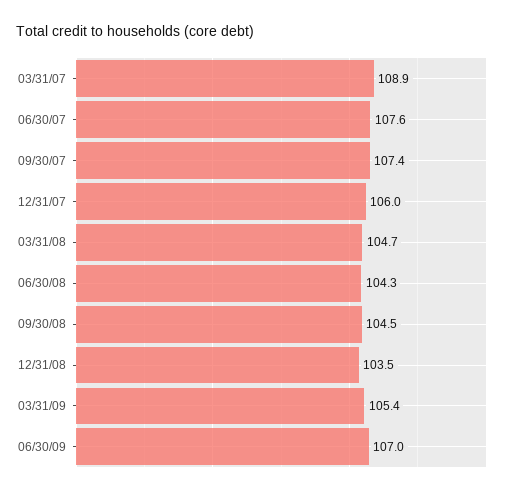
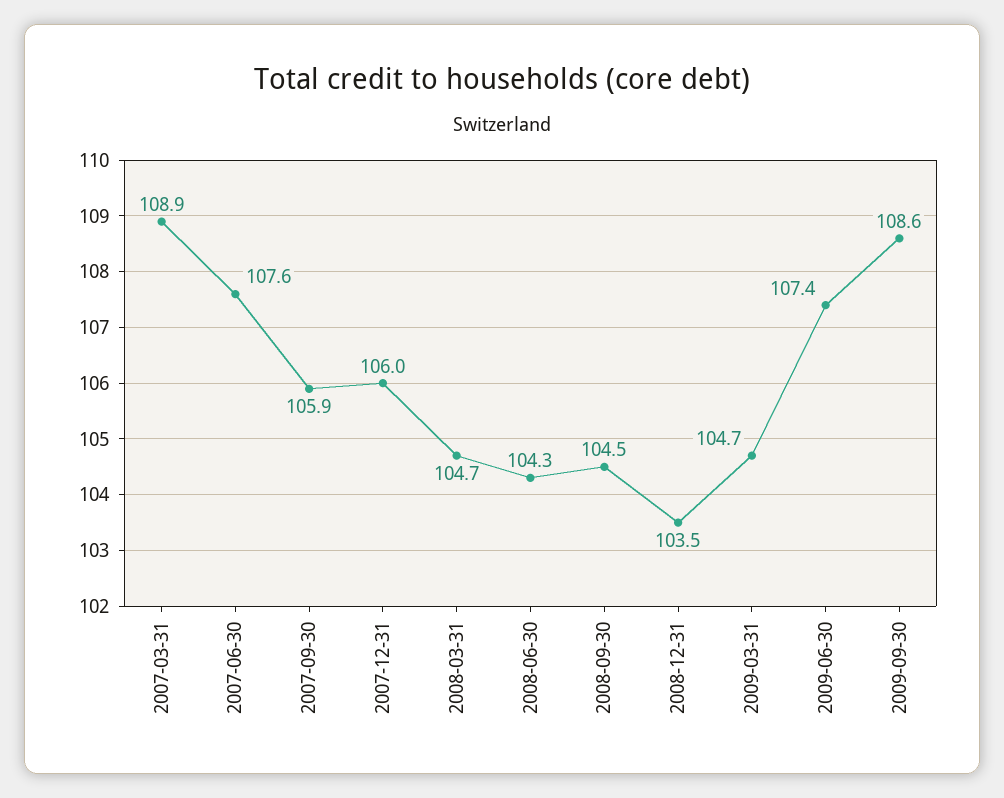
09/30/07: 107.4 -> 105.9
03/31/09: 105.4 -> 104.7
06/30/09: 107 -> 107.4
2009-09-30: none -> 108.6

